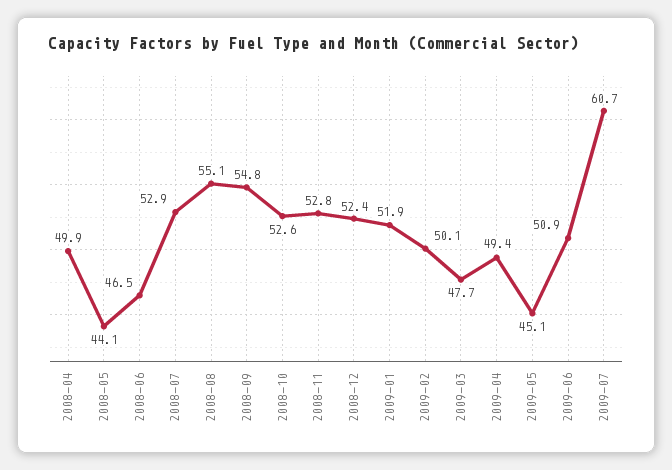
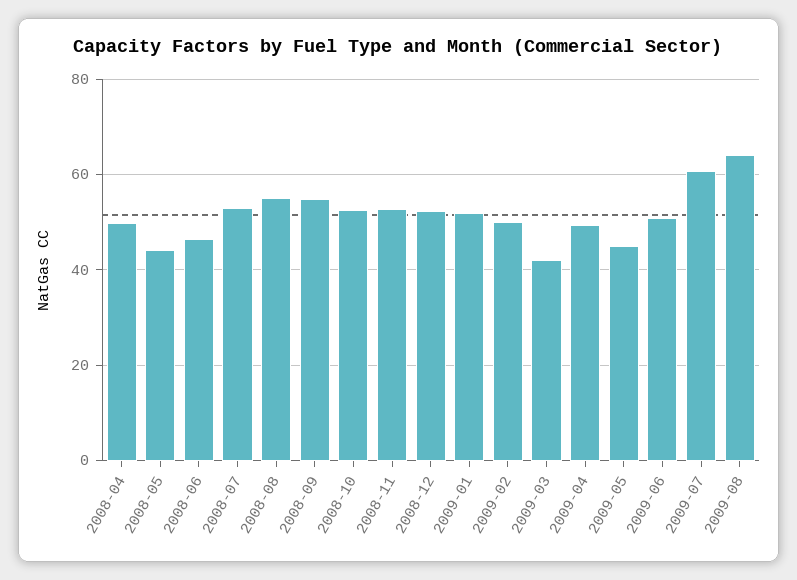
2009-03: 47.7 -> 42
2009-08: none -> 64

